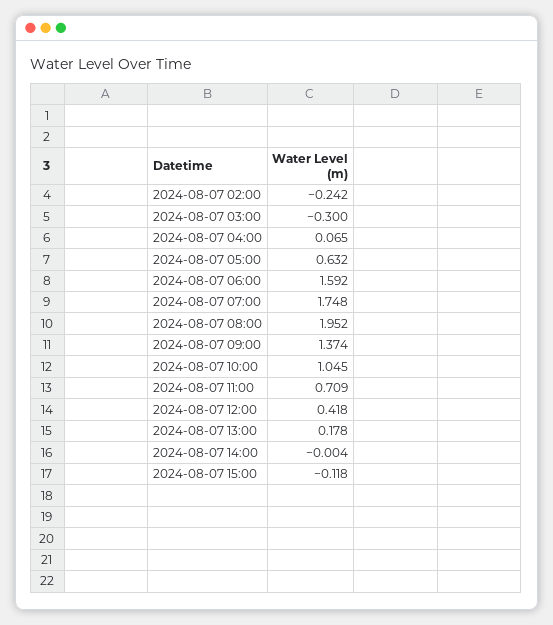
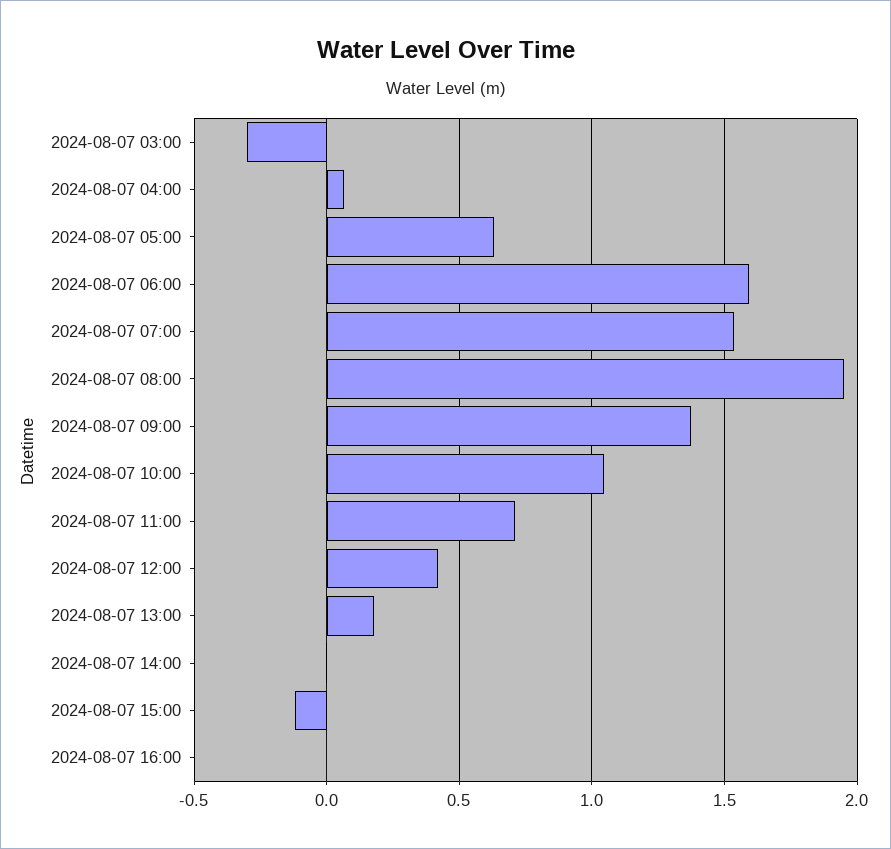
2024-08-07 02:00: -0.242 -> none
2024-08-07 07:00: 1.748 -> 1.55
2024-08-07 16:00: none -> 0

